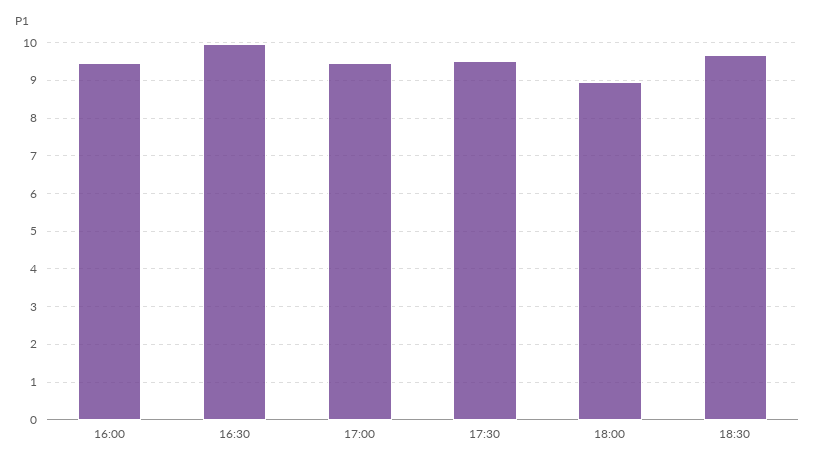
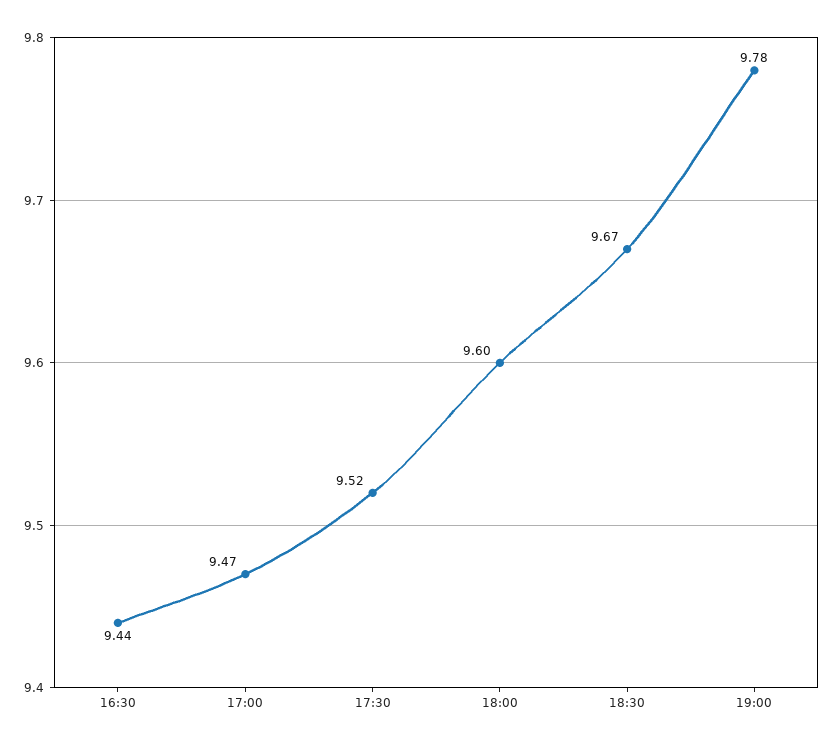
16:00: 9.4 -> none
16:30: 10 -> 9.44
18:00: 9 -> 9.6
19:00: none -> 9.78

